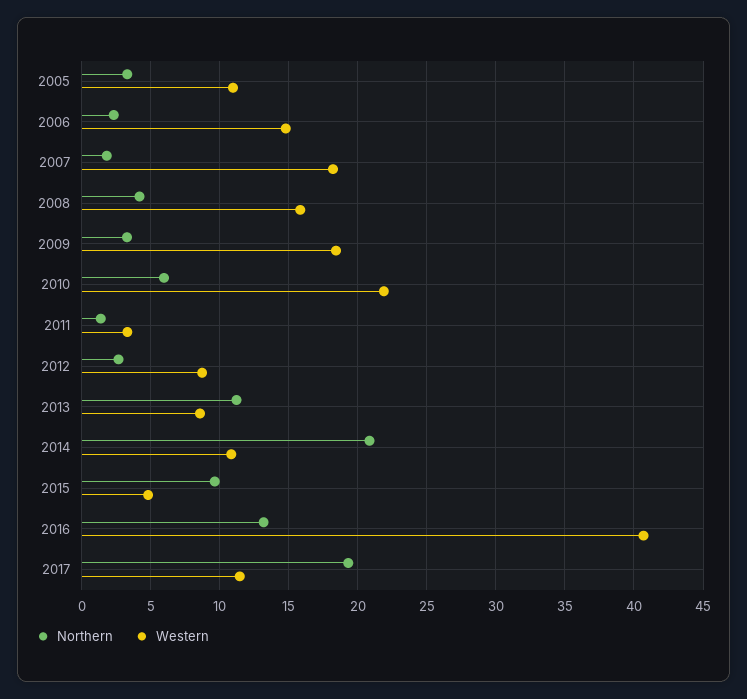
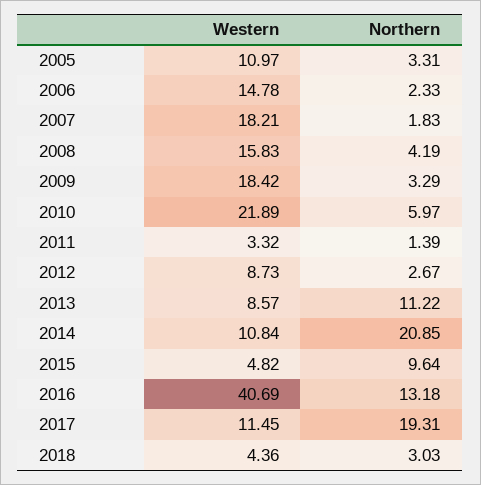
Western, 2018: none -> 4.36
Northern, 2018: none -> 3.03

